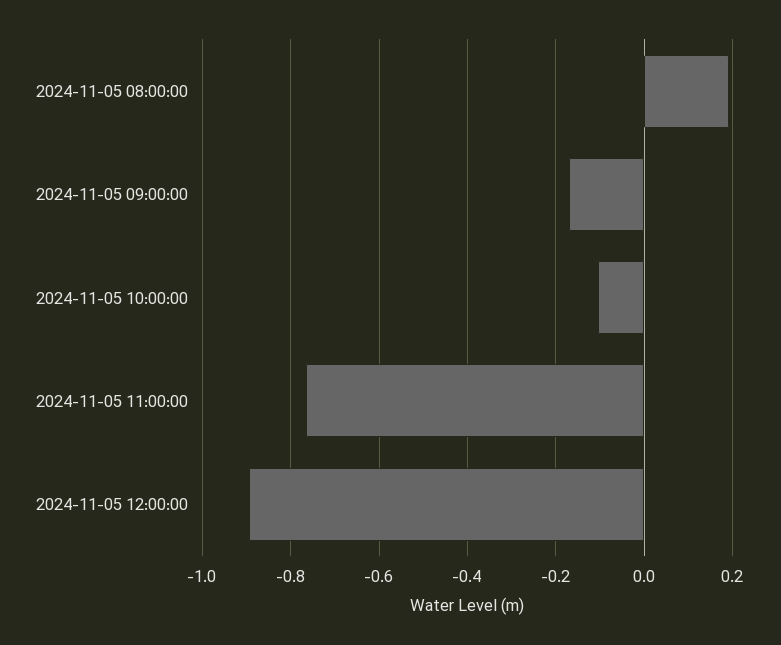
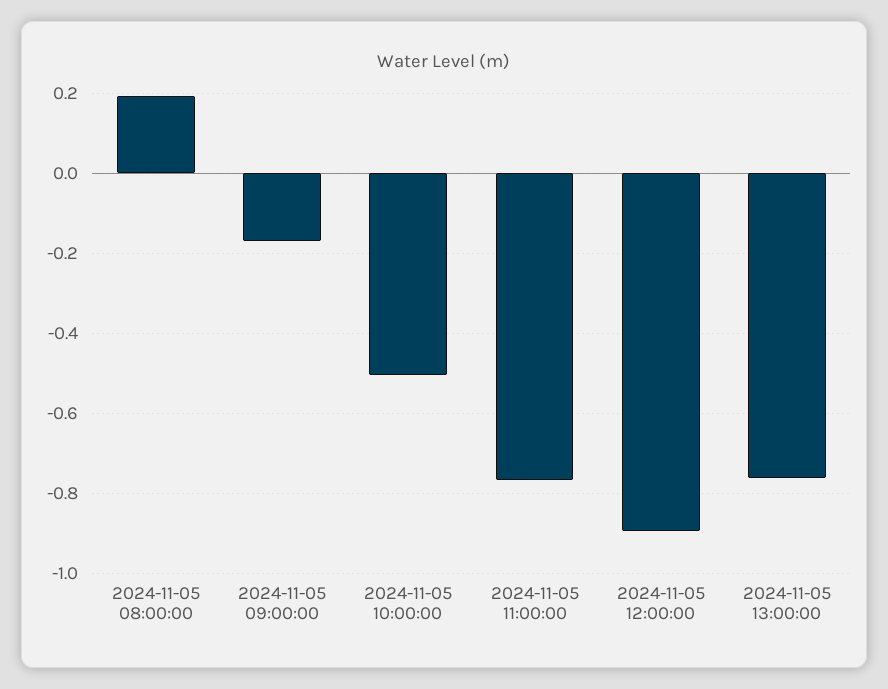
2024-11-05 10:00:00: -0.1 -> -0.5
2024-11-05 13:00:00: none -> -0.76

